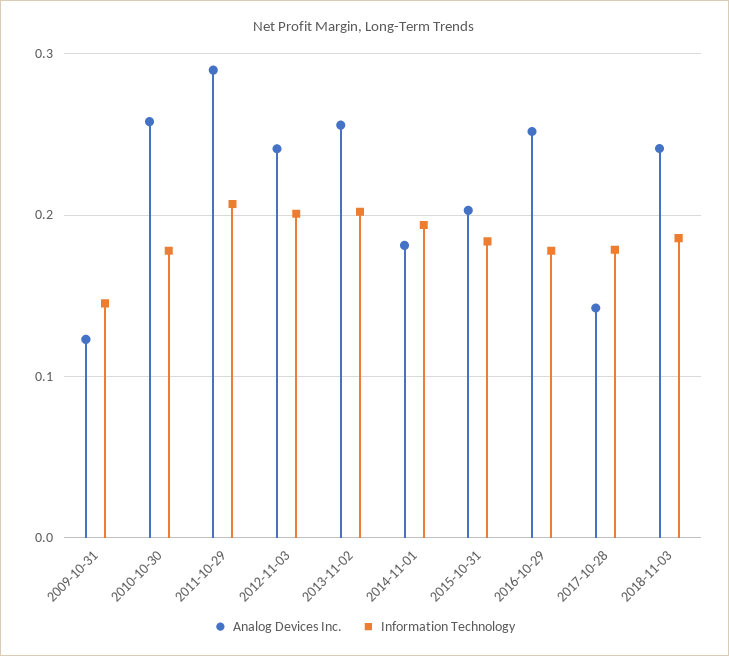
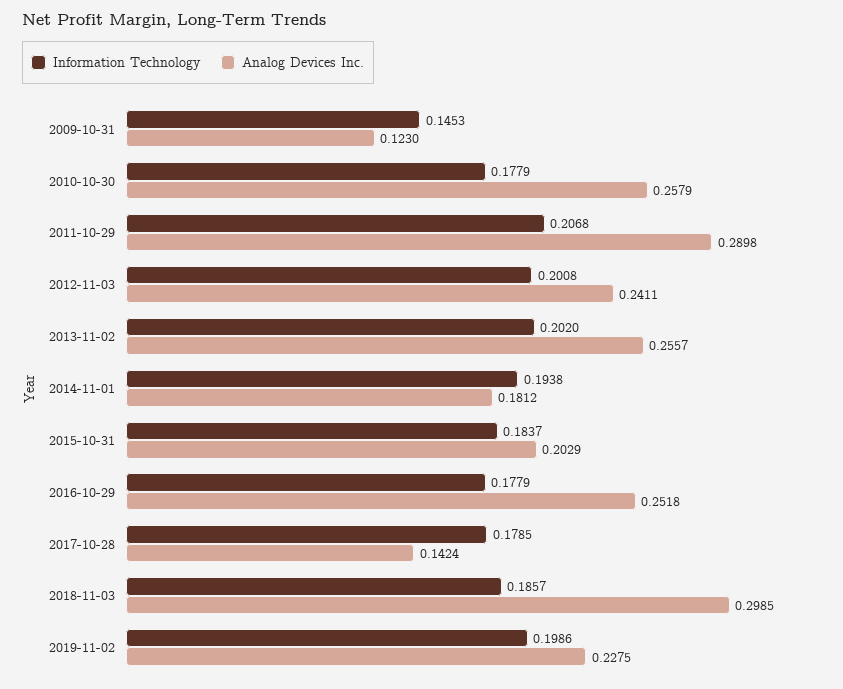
Analog Devices Inc., 2018-11-03: 0.24 -> 0.2985
Information Technology, 2019-11-02: none -> 0.1986
Analog Devices Inc., 2019-11-02: none -> 0.2275

